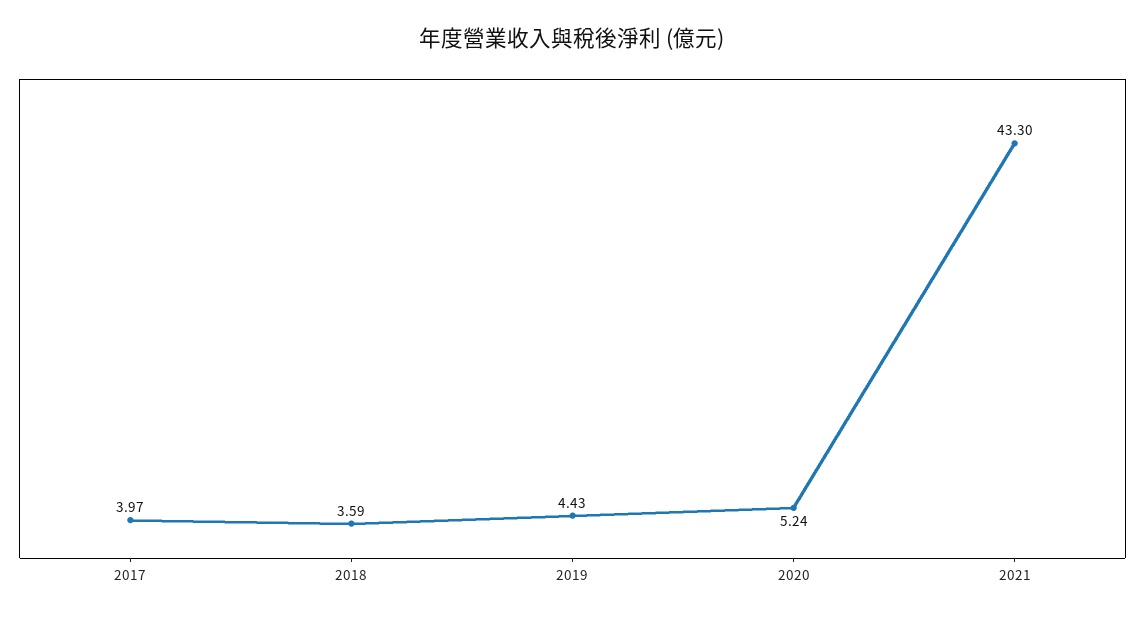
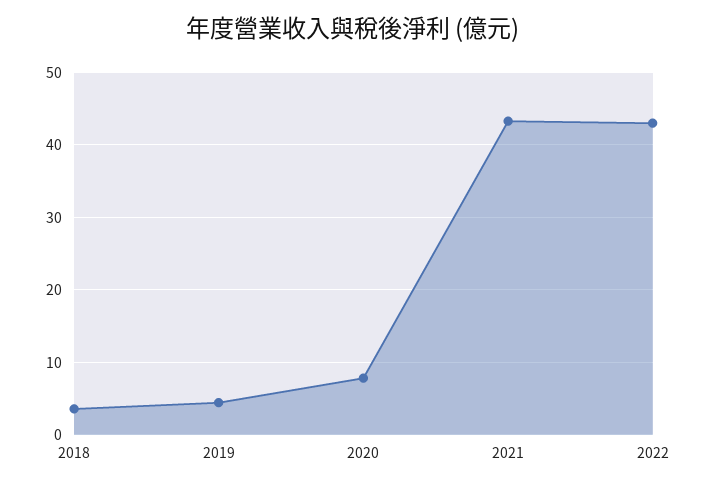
2017: 3.97 -> none
2020: 5.24 -> 8
2022: none -> 43

